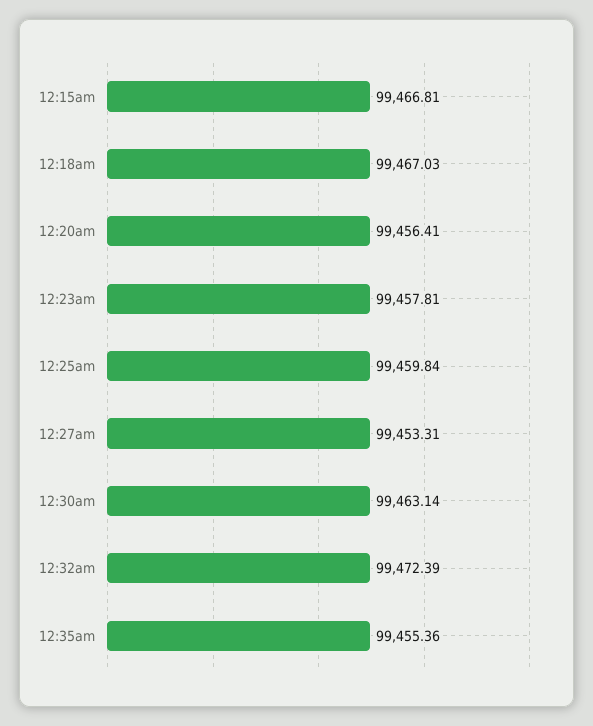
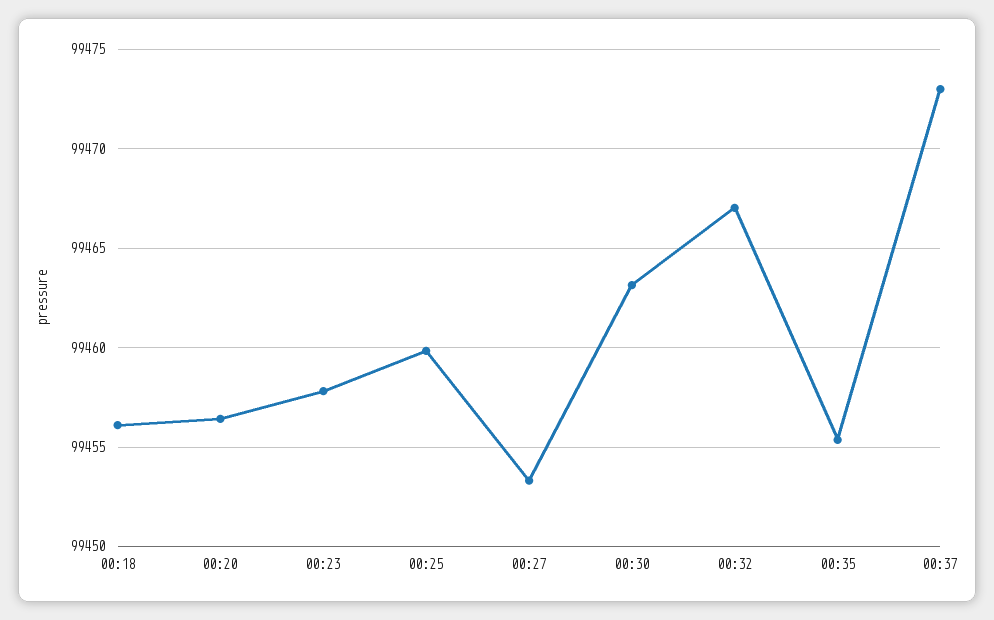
12:15am: 99466.81 -> none
12:18am: 99467.03 -> 99456
12:32am: 99472.39 -> 99467
00:37: none -> 99473

